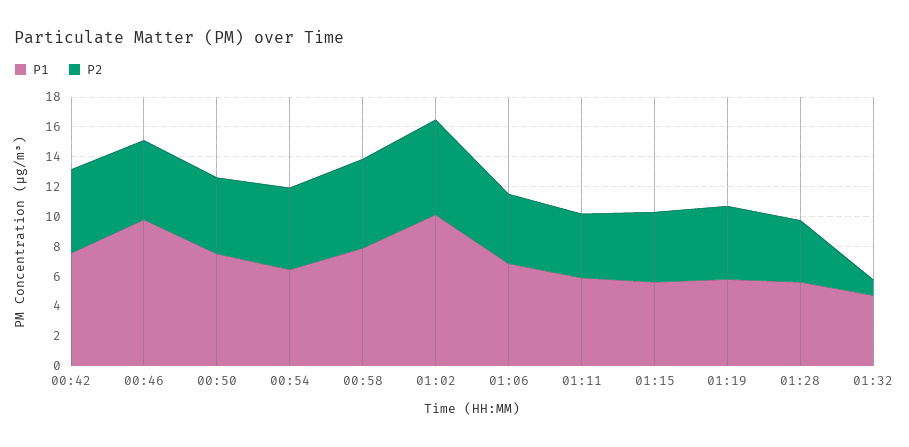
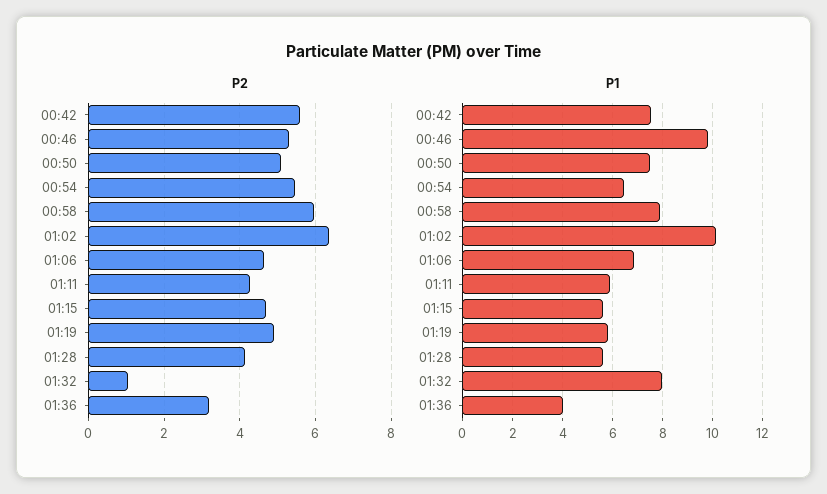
P1, 01:32: 5 -> 8
P2, 01:36: none -> 3.2
P1, 01:36: none -> 4

